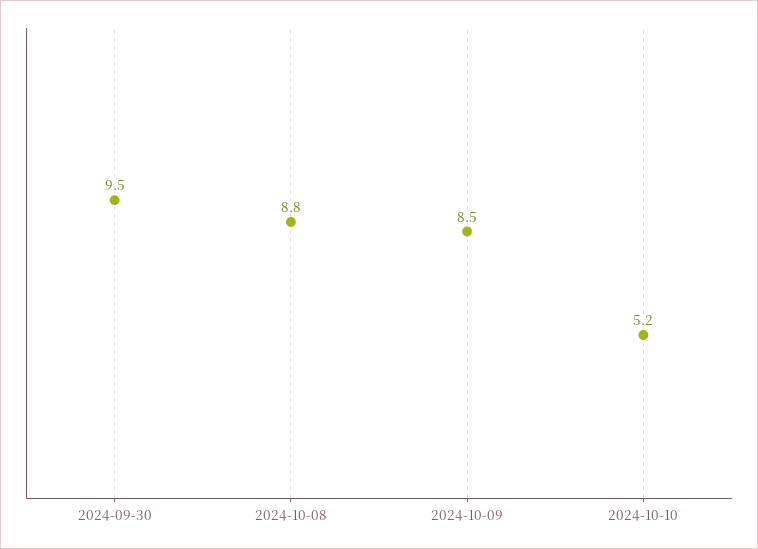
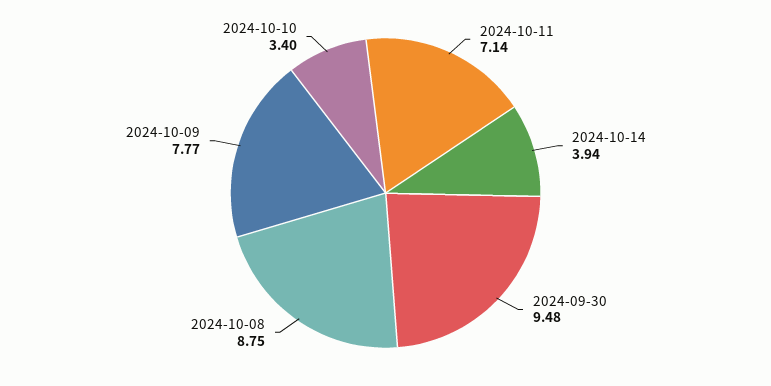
2024-10-09: 8.5 -> 7.77
2024-10-10: 5.2 -> 3.4
2024-10-11: none -> 7.14
2024-10-14: none -> 3.94

